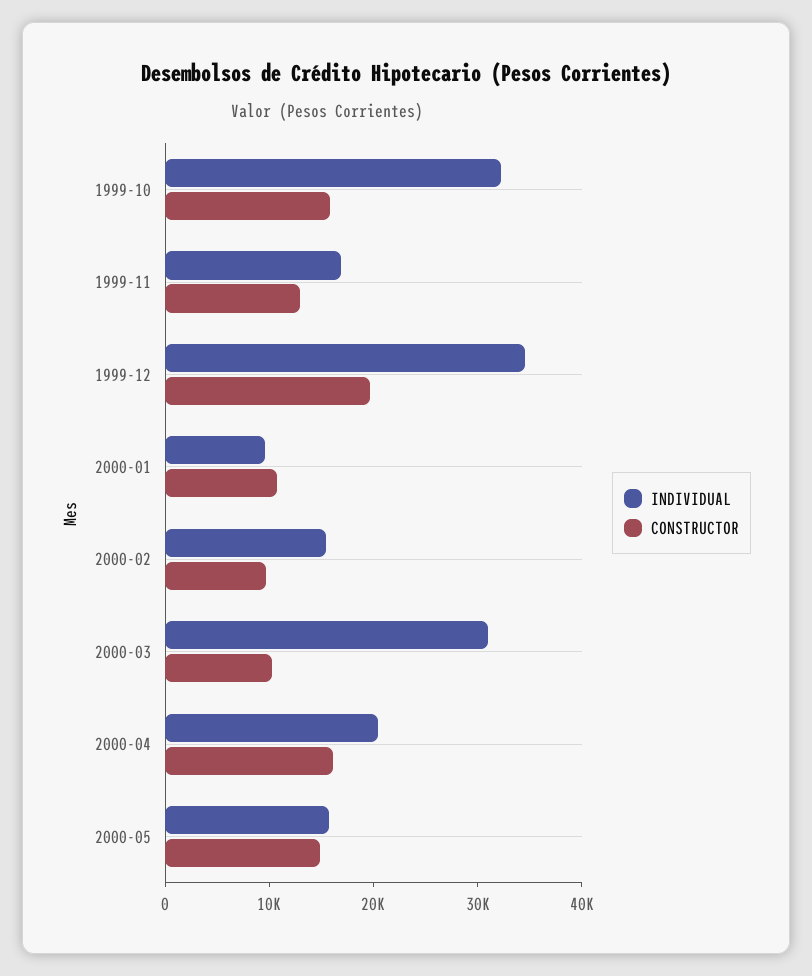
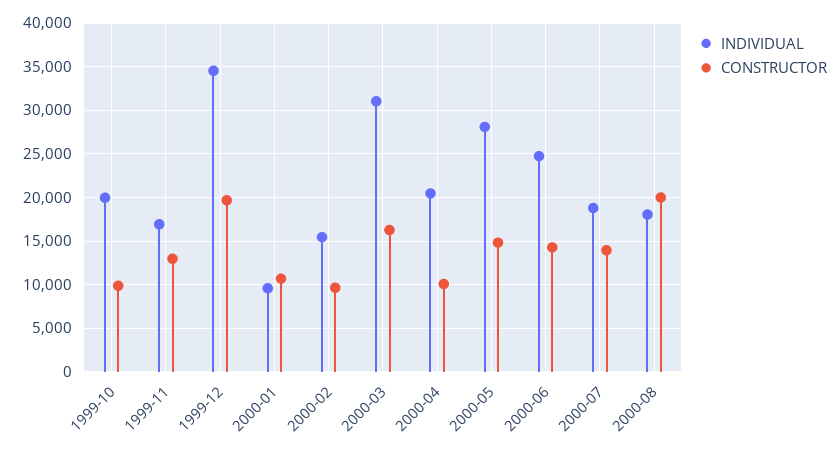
INDIVIDUAL, 1999-10: 32000 -> 20000
CONSTRUCTOR, 1999-10: 16000 -> 10000
CONSTRUCTOR, 2000-03: 10000 -> 16000
CONSTRUCTOR, 2000-04: 16000 -> 10000
INDIVIDUAL, 2000-05: 16000 -> 28000
INDIVIDUAL, 2000-06: none -> 25000
CONSTRUCTOR, 2000-06: none -> 14000
INDIVIDUAL, 2000-07: none -> 19000
CONSTRUCTOR, 2000-07: none -> 14000
INDIVIDUAL, 2000-08: none -> 18000
CONSTRUCTOR, 2000-08: none -> 20000

